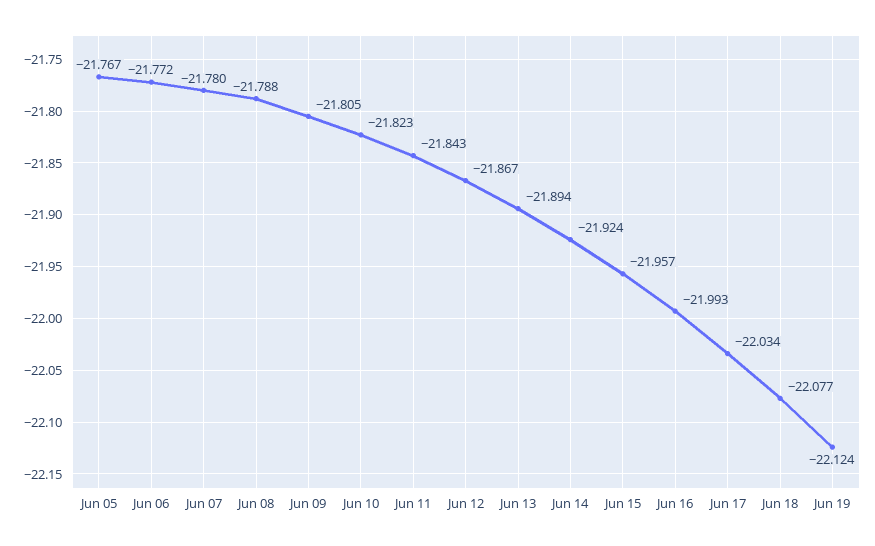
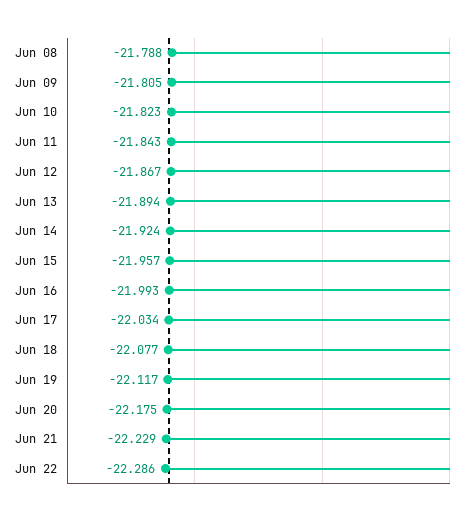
Jun 05: -21.767 -> none
Jun 06: -21.772 -> none
Jun 07: -21.78 -> none
Jun 19: -22.124 -> -22.117
Jun 20: none -> -22.175
Jun 21: none -> -22.229
Jun 22: none -> -22.286

